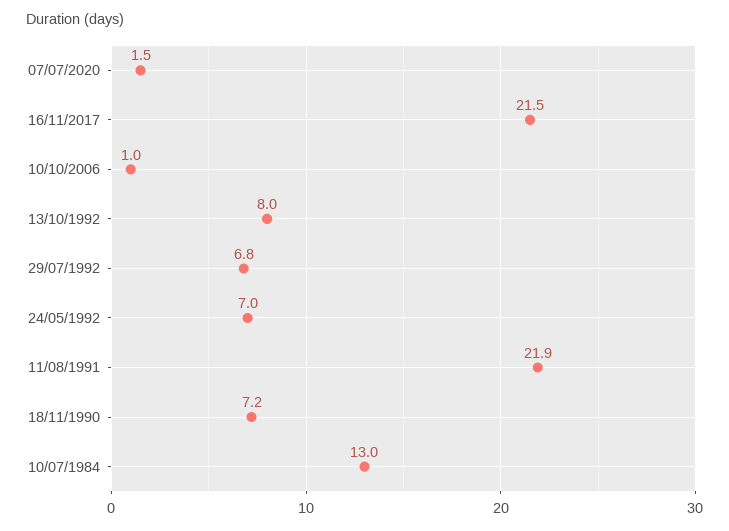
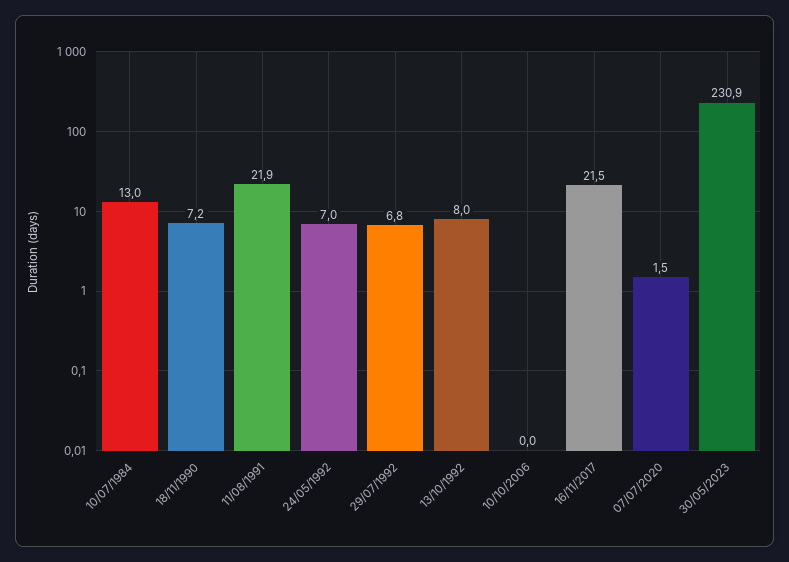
10/10/2006: 1 -> 0
30/05/2023: none -> 230.9

